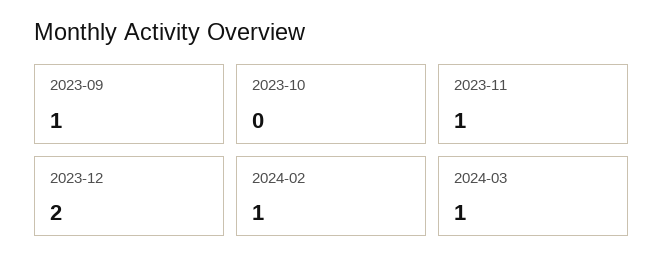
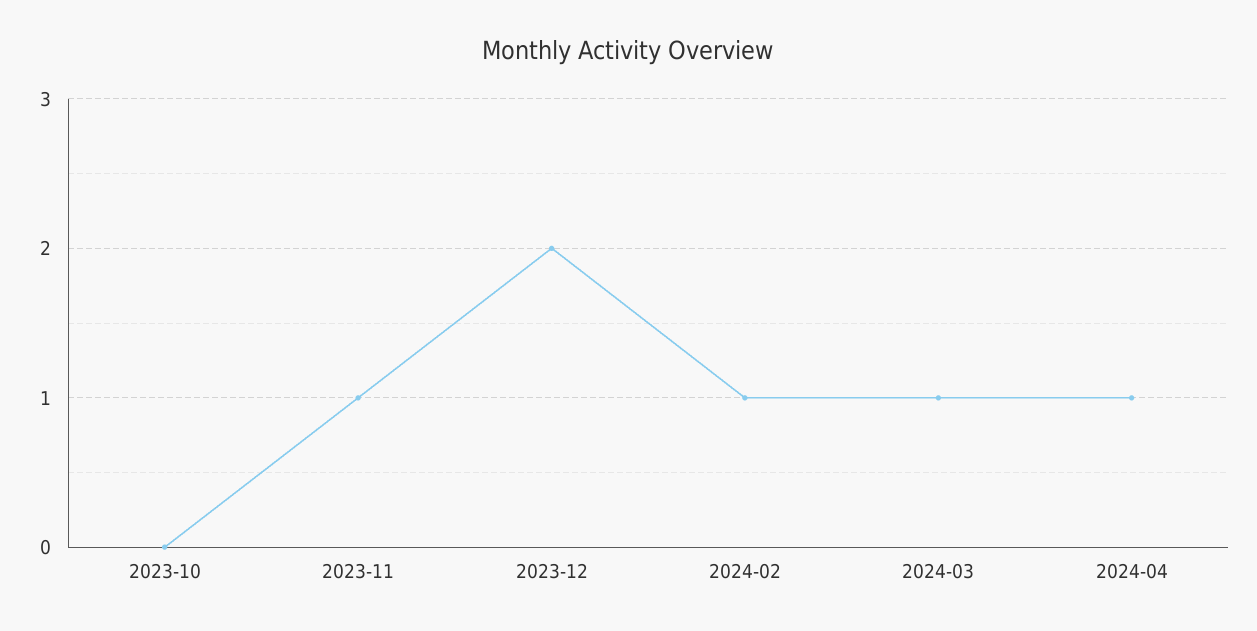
2023-09: 1 -> none
2024-04: none -> 1

